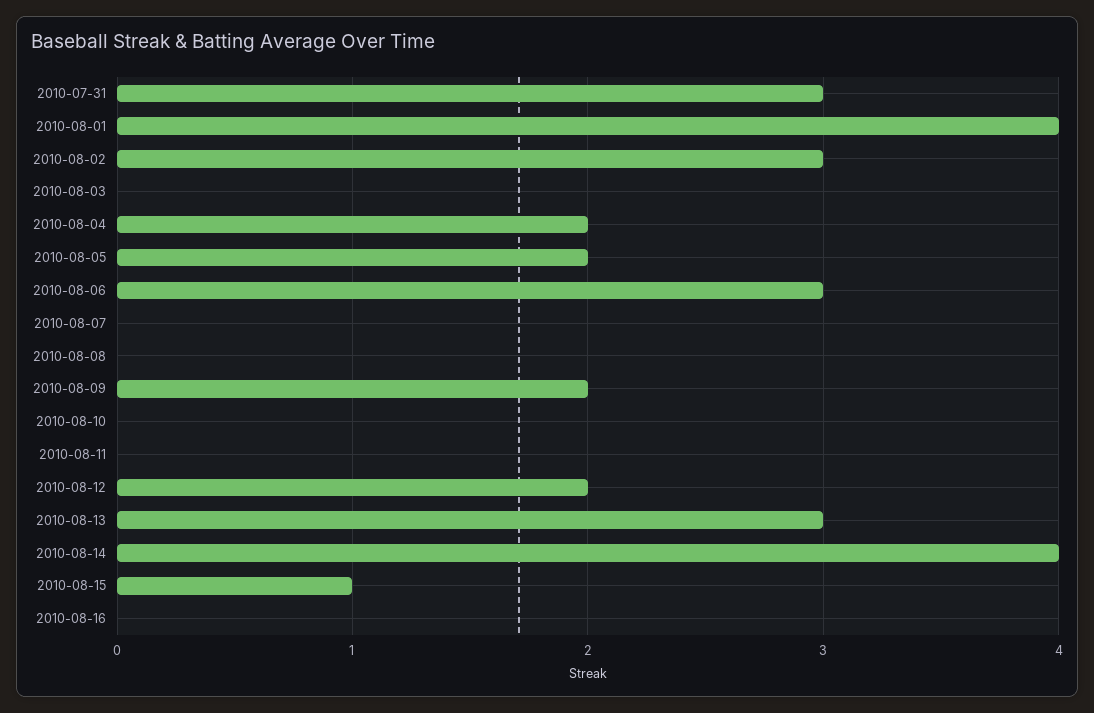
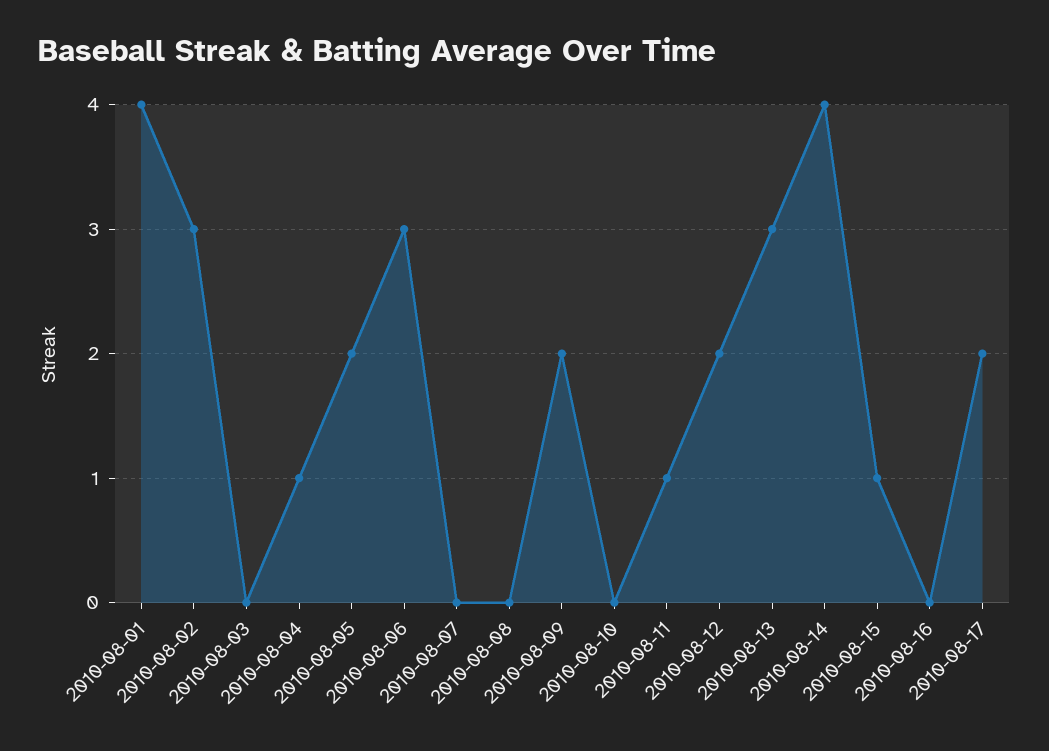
2010-07-31: 3 -> none
2010-08-04: 2 -> 1
2010-08-11: 0 -> 1
2010-08-17: none -> 2

